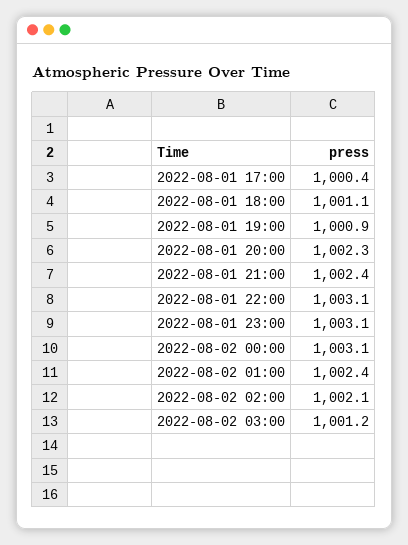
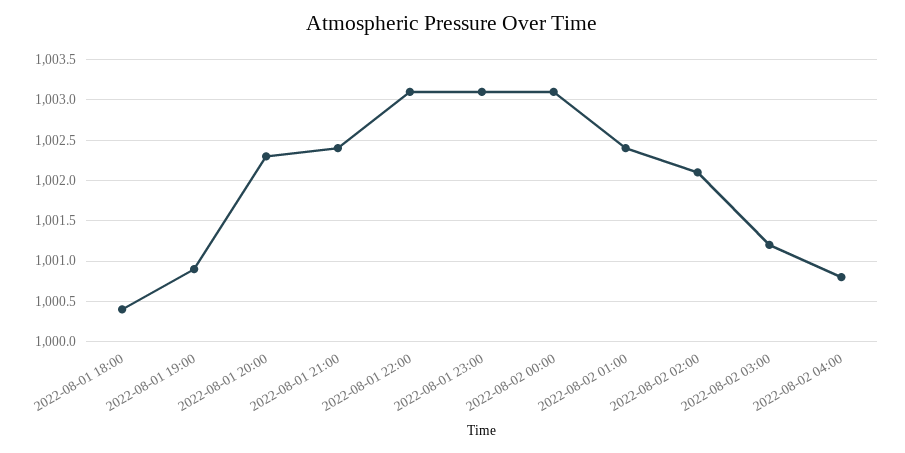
2022-08-01 17:00: 1000.4 -> none
2022-08-01 18:00: 1001.1 -> 1000.4
2022-08-02 04:00: none -> 1000.8

